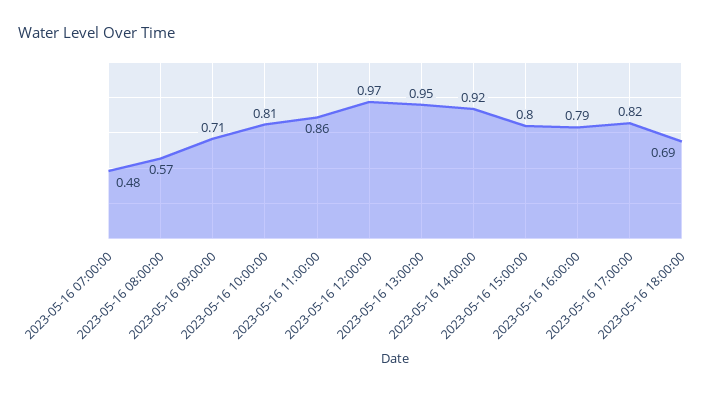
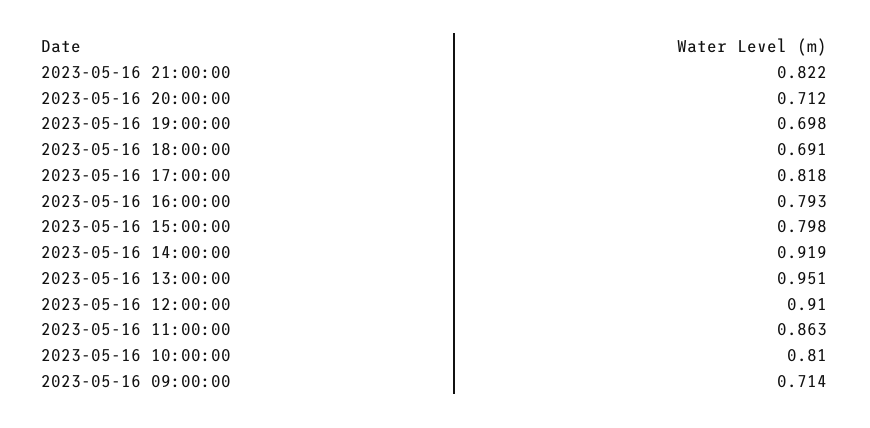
2023-05-16 07:00:00: 0.48 -> none
2023-05-16 08:00:00: 0.57 -> none
2023-05-16 12:00:00: 0.97 -> 0.91
2023-05-16 21:00:00: none -> 0.822
2023-05-16 20:00:00: none -> 0.712
2023-05-16 19:00:00: none -> 0.698

